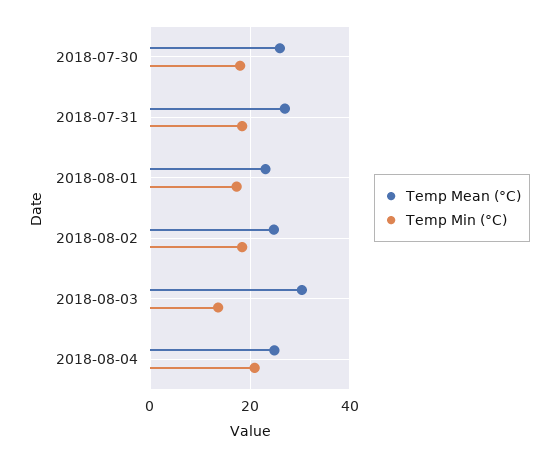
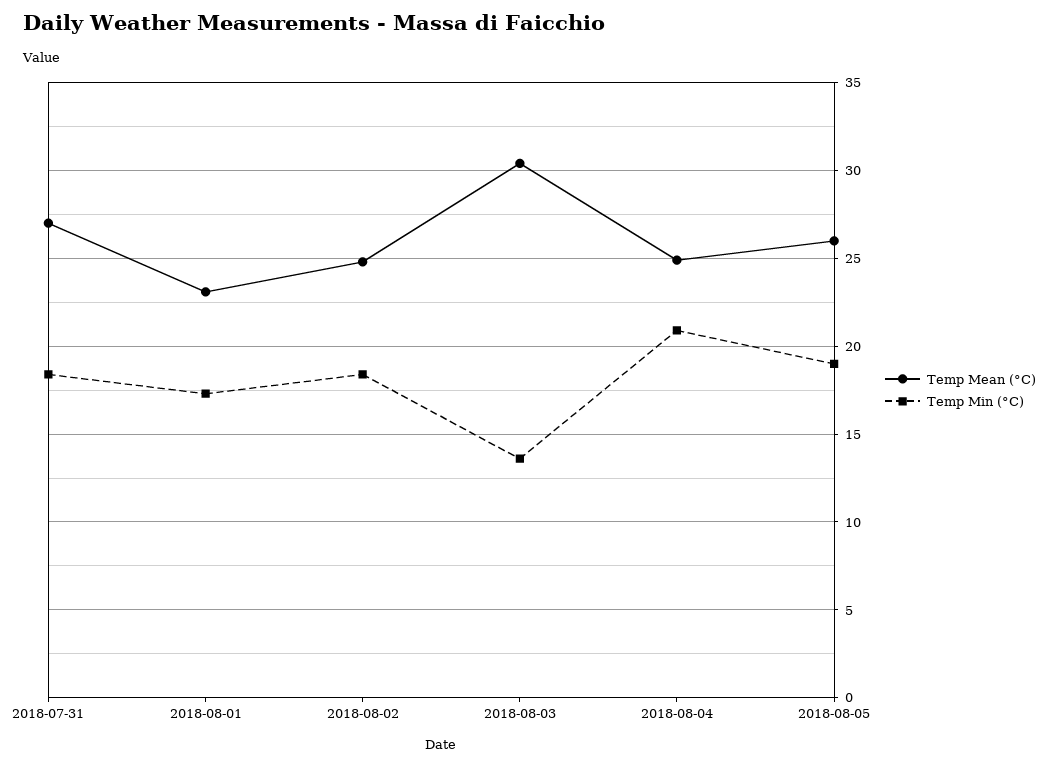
Temp Mean (°C), 2018-07-30: 26 -> none
Temp Min (°C), 2018-07-30: 18 -> none
Temp Mean (°C), 2018-08-05: none -> 26
Temp Min (°C), 2018-08-05: none -> 19

